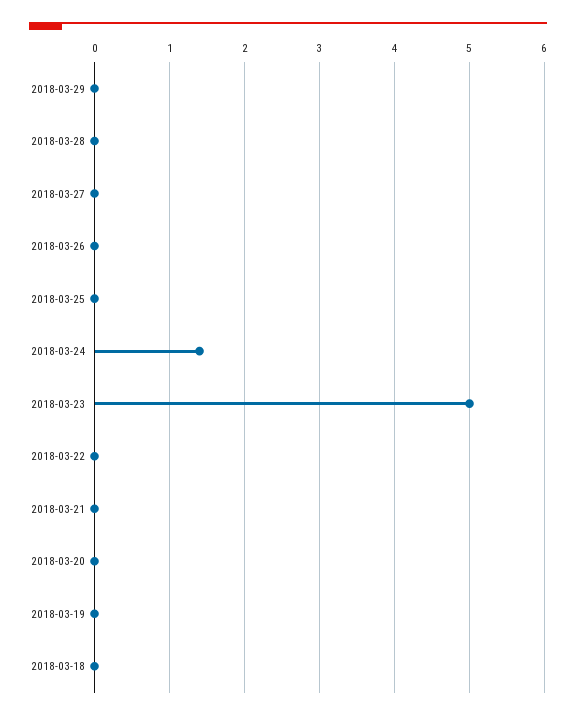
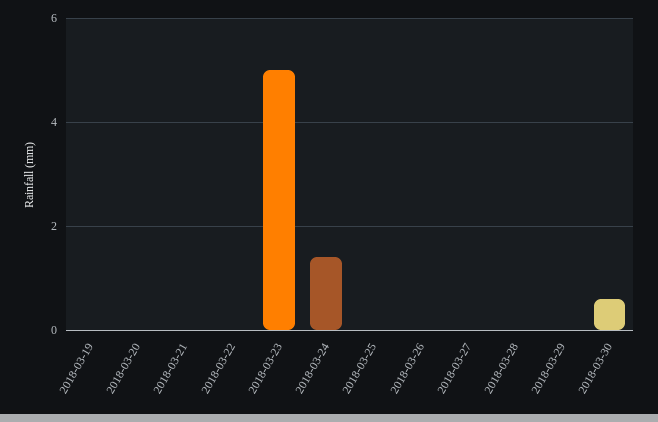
2018-03-18: 0 -> none
2018-03-30: none -> 0.5

